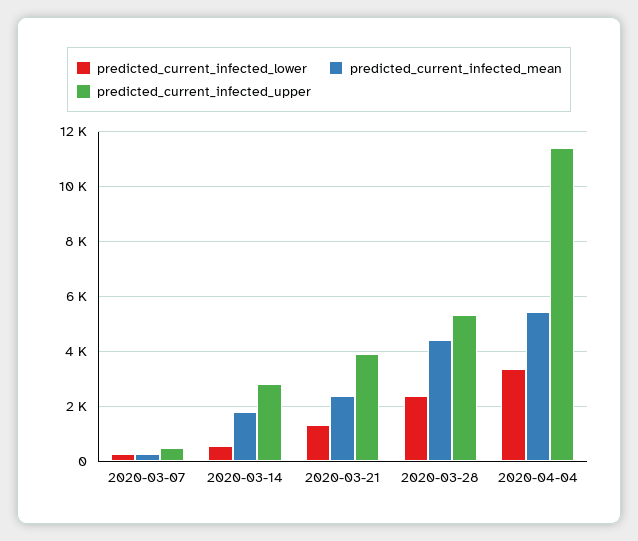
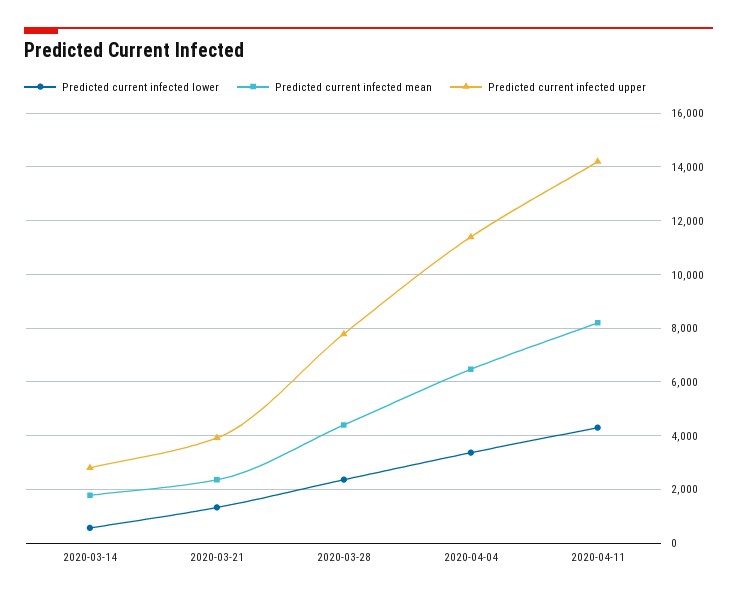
predicted_current_infected_lower, 2020-03-07: 250 -> none
predicted_current_infected_mean, 2020-03-07: 250 -> none
predicted_current_infected_upper, 2020-03-07: 500 -> none
predicted_current_infected_upper, 2020-03-28: 5250 -> 7750
predicted_current_infected_mean, 2020-04-04: 5500 -> 6500
predicted_current_infected_lower, 2020-04-11: none -> 4250
predicted_current_infected_mean, 2020-04-11: none -> 8250
predicted_current_infected_upper, 2020-04-11: none -> 14250

